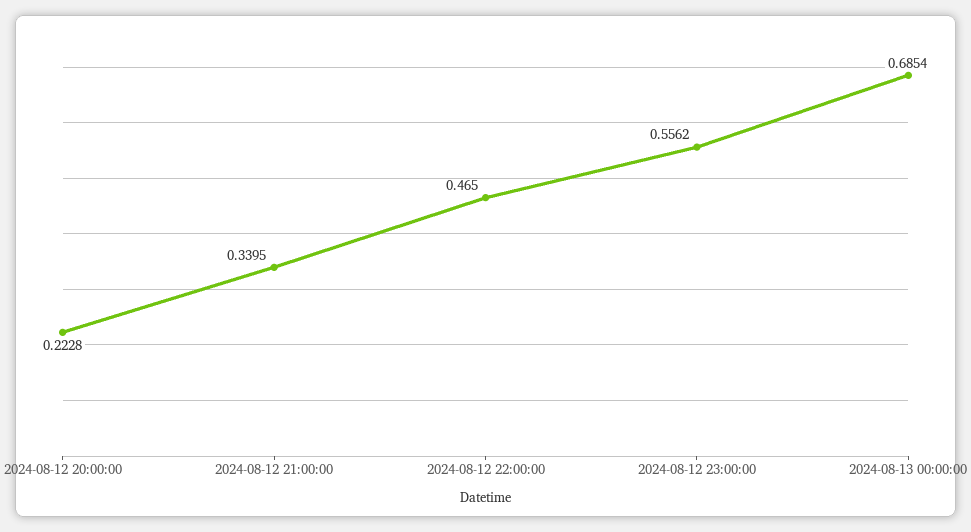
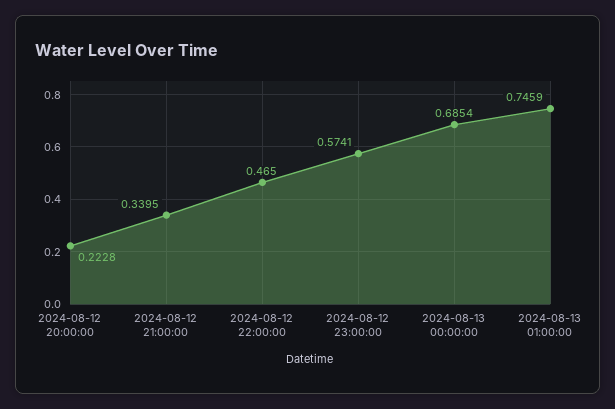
2024-08-12 23:00:00: 0.5562 -> 0.5741
2024-08-13 01:00:00: none -> 0.7459

